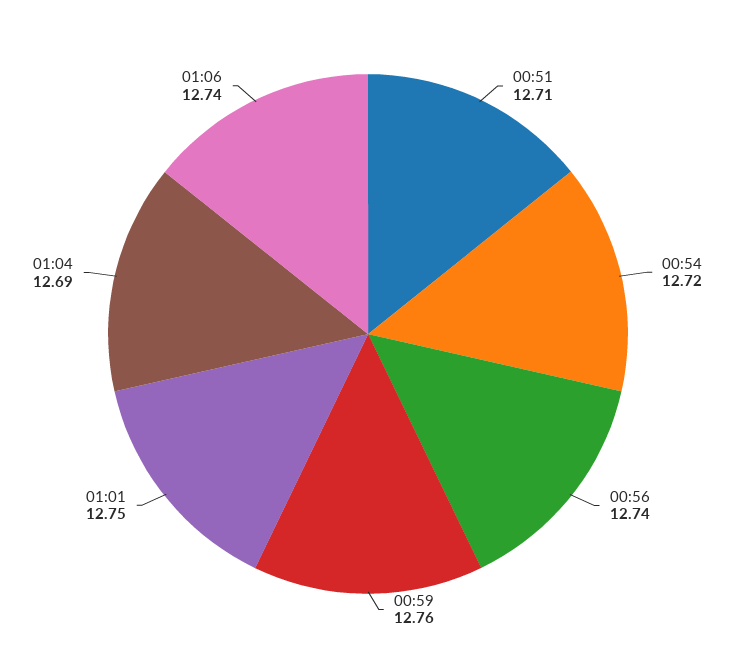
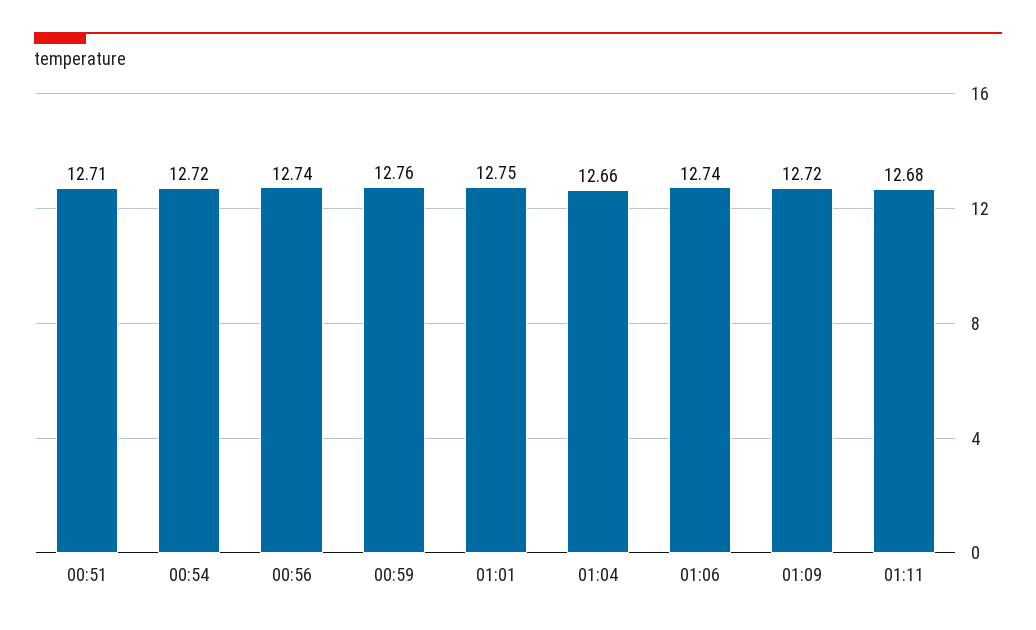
01:04: 12.69 -> 12.66
01:09: none -> 12.72
01:11: none -> 12.68

